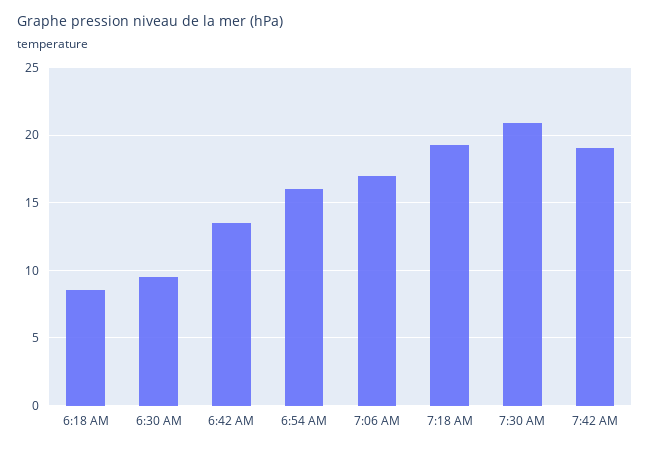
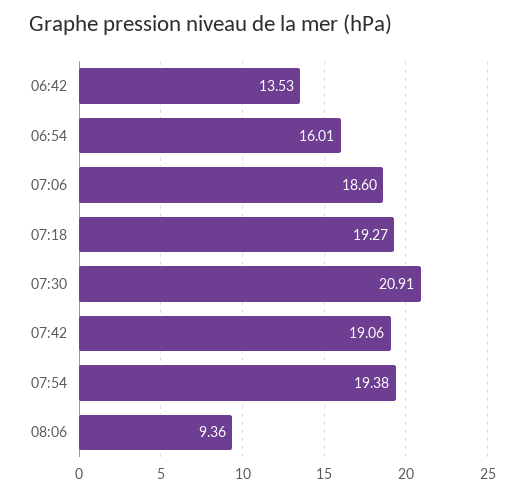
6:18 AM: 8.5 -> none
6:30 AM: 9.5 -> none
7:06 AM: 17 -> 18.6
07:54: none -> 19.38
08:06: none -> 9.36

